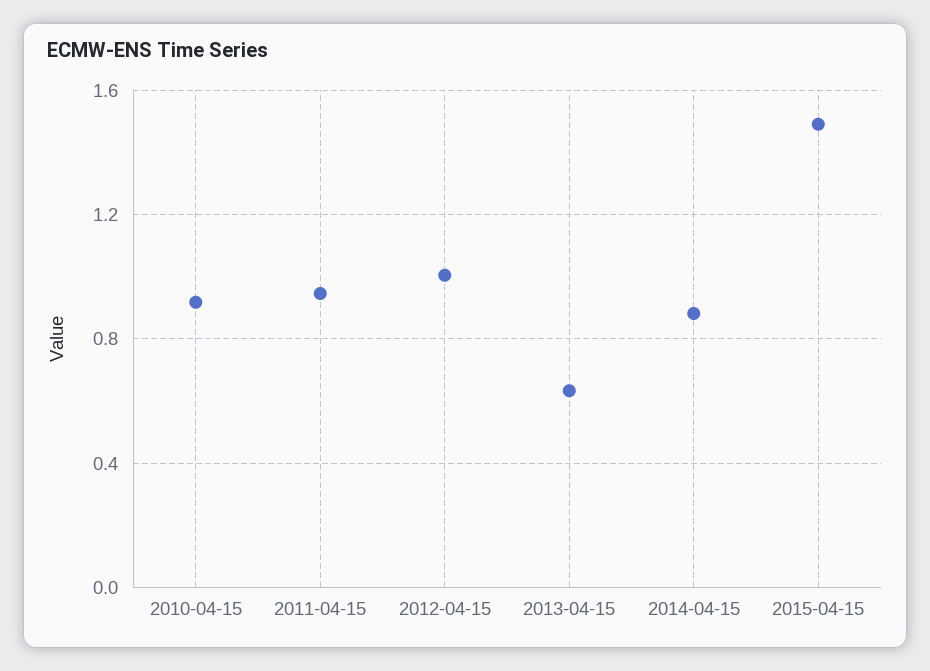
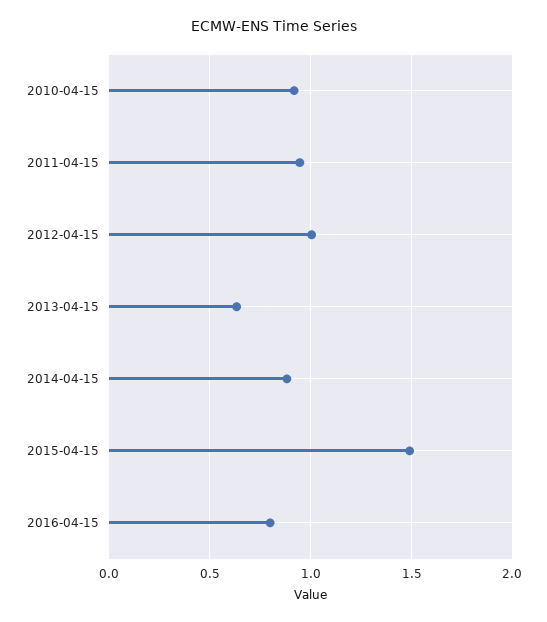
2016-04-15: none -> 0.8

